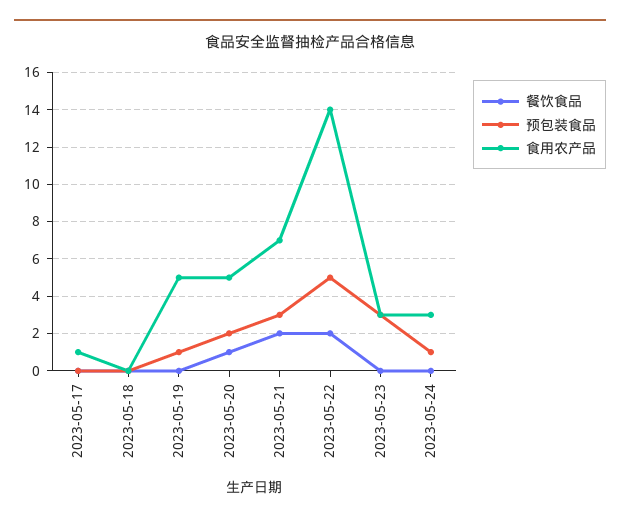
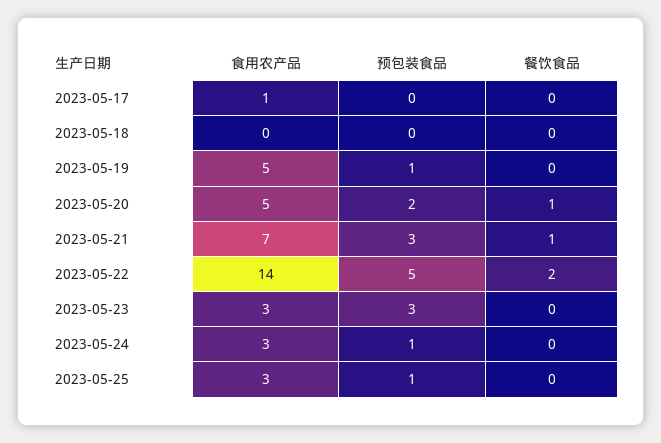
餐饮食品, 2023-05-21: 2 -> 1
食用农产品, 2023-05-25: none -> 3
预包装食品, 2023-05-25: none -> 1
餐饮食品, 2023-05-25: none -> 0

